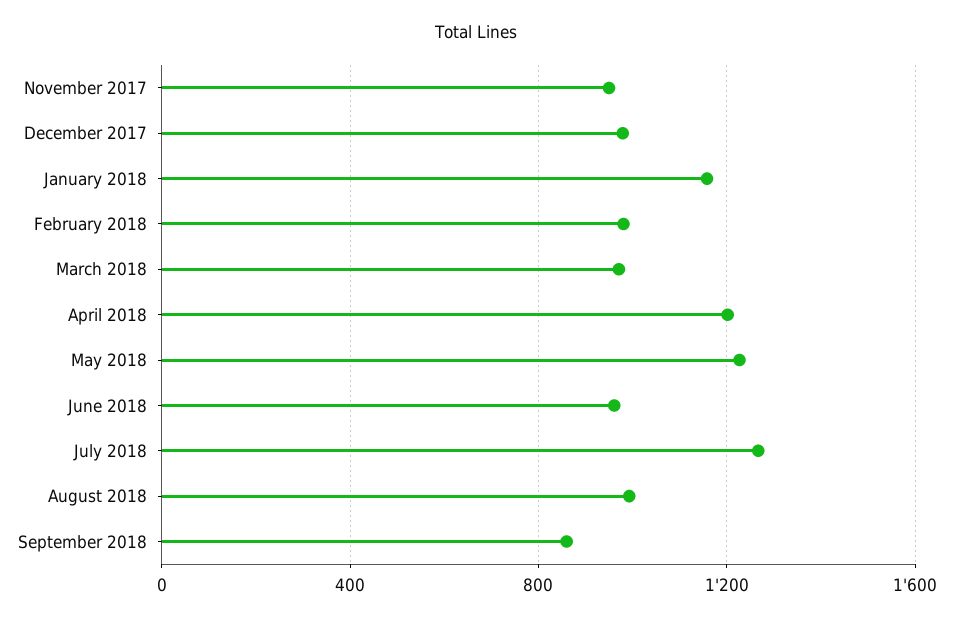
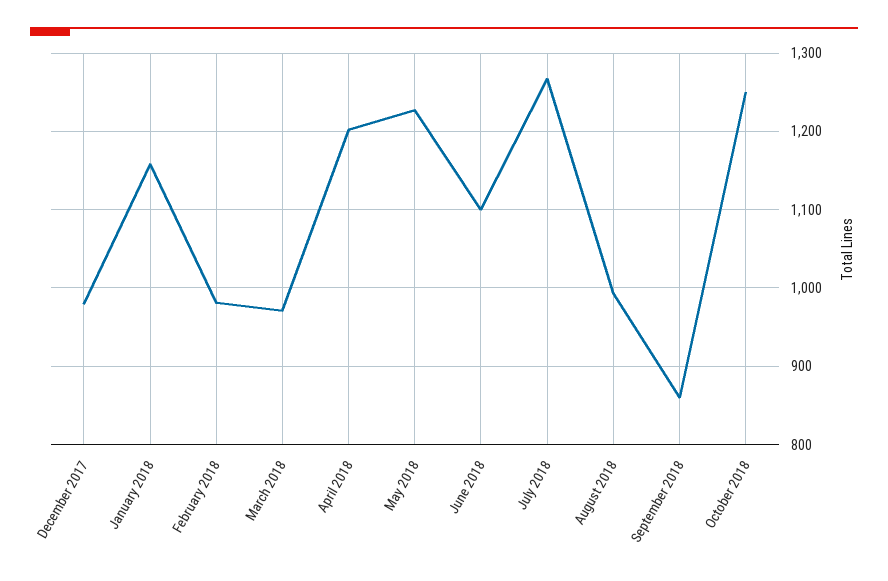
November 2017: 950 -> none
June 2018: 950 -> 1100
October 2018: none -> 1250

